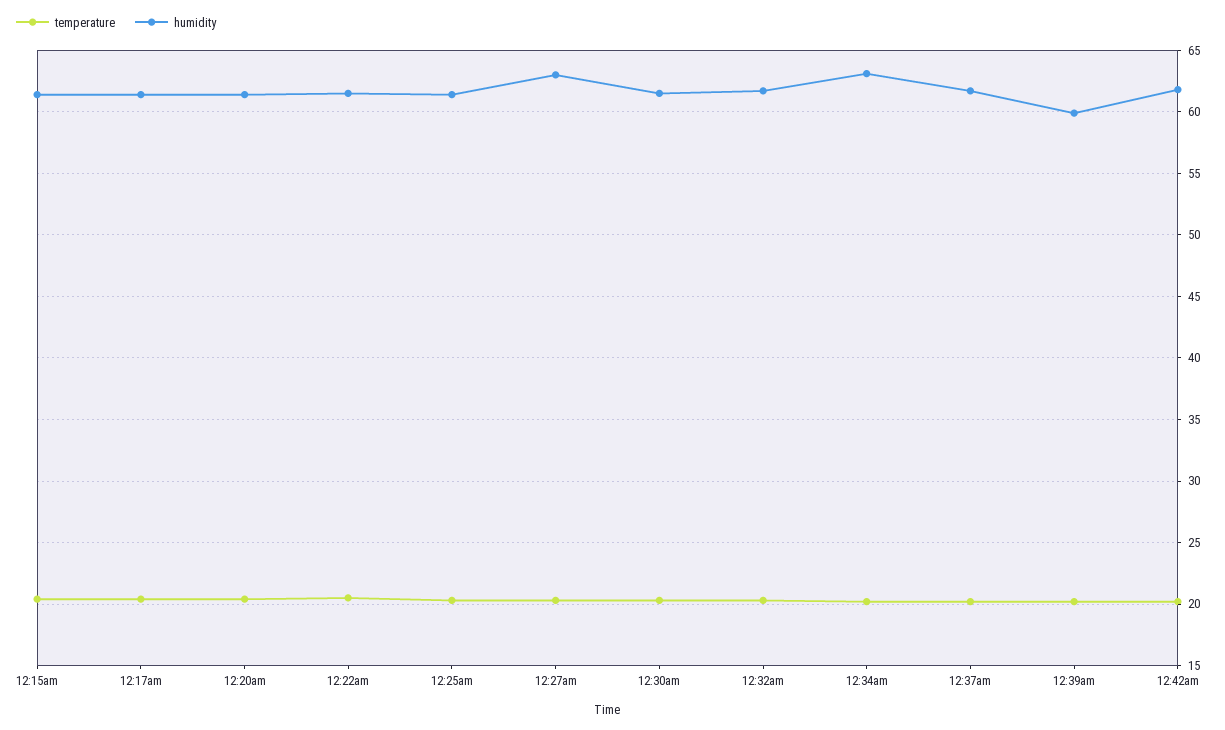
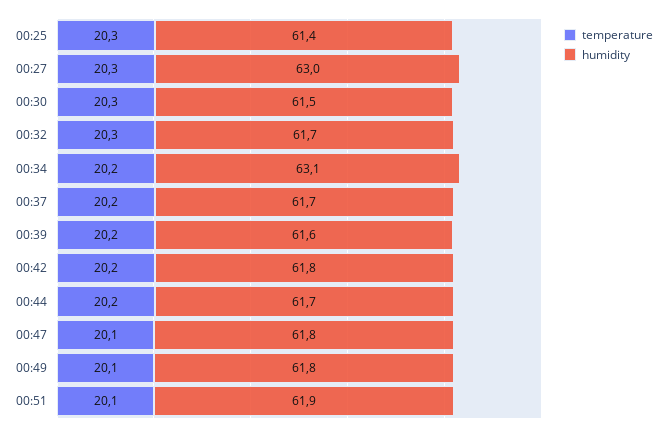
temperature, 12:15am: 20.5 -> none
humidity, 12:15am: 61.5 -> none
temperature, 12:17am: 20.5 -> none
humidity, 12:17am: 61.5 -> none
temperature, 12:20am: 20.5 -> none
humidity, 12:20am: 61.5 -> none
temperature, 12:22am: 20.5 -> none
humidity, 12:22am: 61.5 -> none
humidity, 12:39am: 60 -> 61.6
temperature, 00:44: none -> 20.2
humidity, 00:44: none -> 61.7
temperature, 00:47: none -> 20.1
humidity, 00:47: none -> 61.8
temperature, 00:49: none -> 20.1
humidity, 00:49: none -> 61.8
temperature, 00:51: none -> 20.1
humidity, 00:51: none -> 61.9

